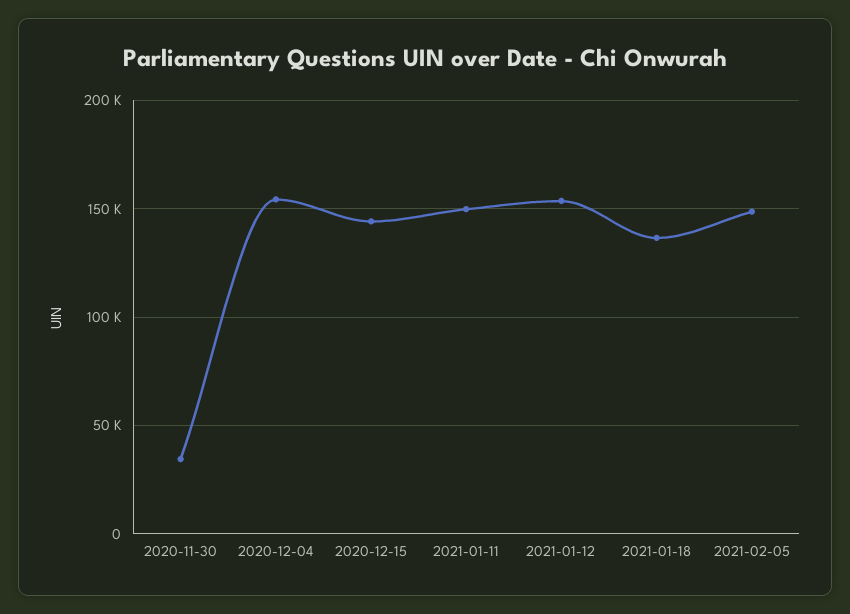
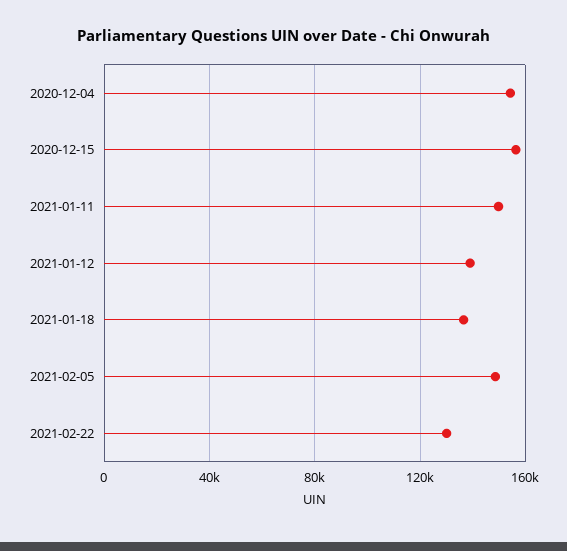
2020-11-30: 35000 -> none
2020-12-15: 145000 -> 155000
2021-01-12: 155000 -> 140000
2021-02-22: none -> 130000

